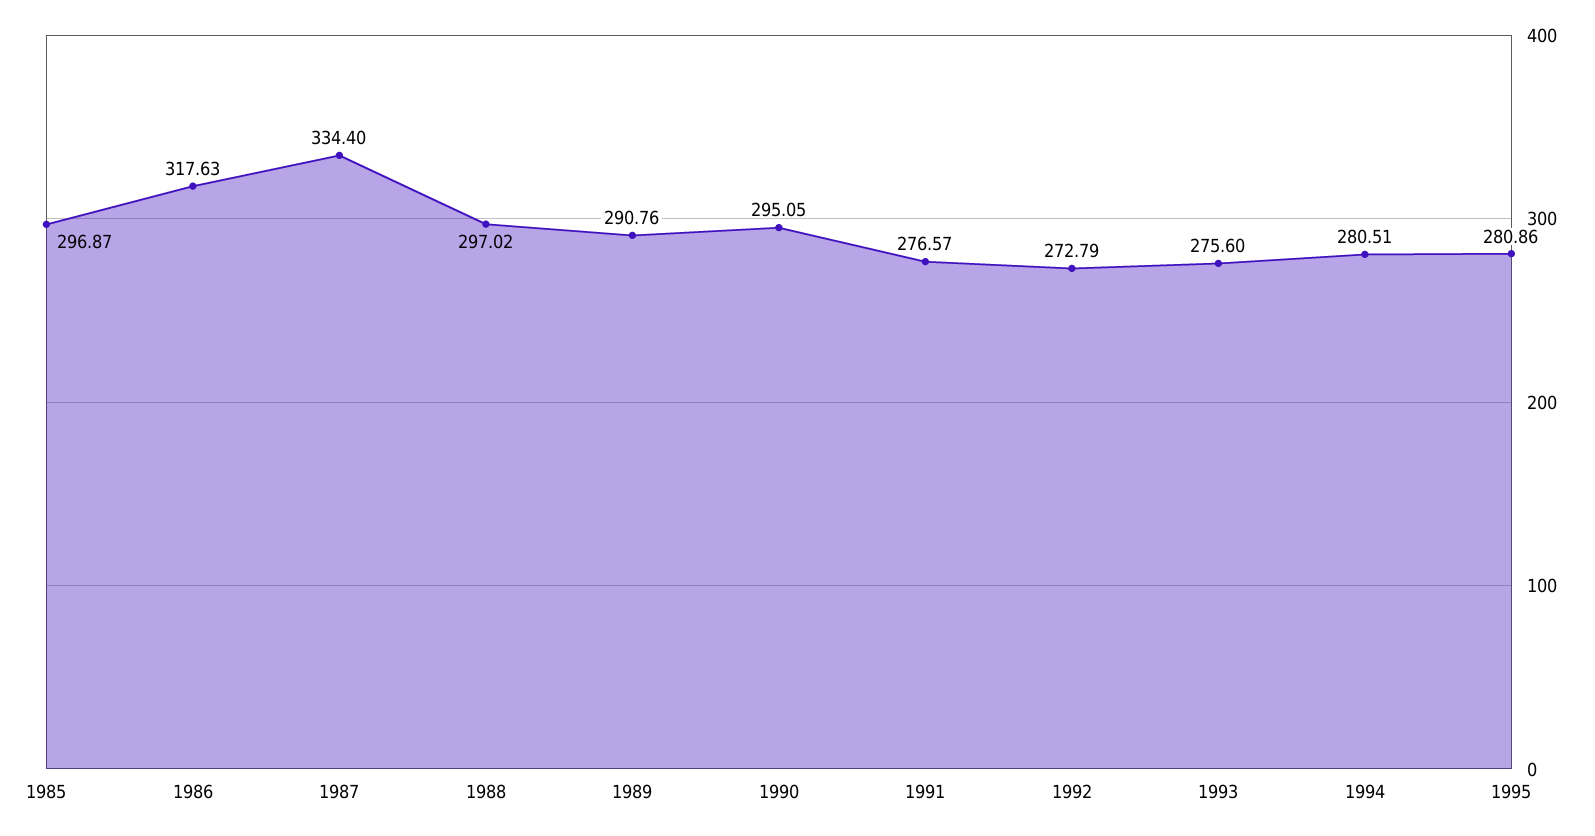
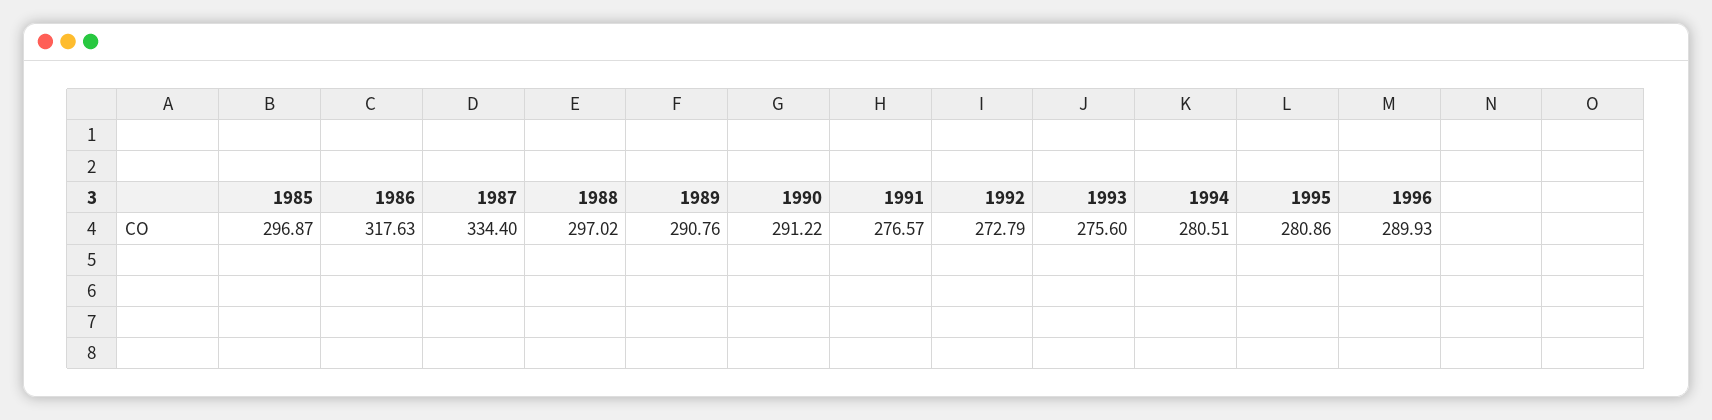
1990: 295.05 -> 291.22
1996: none -> 289.93

